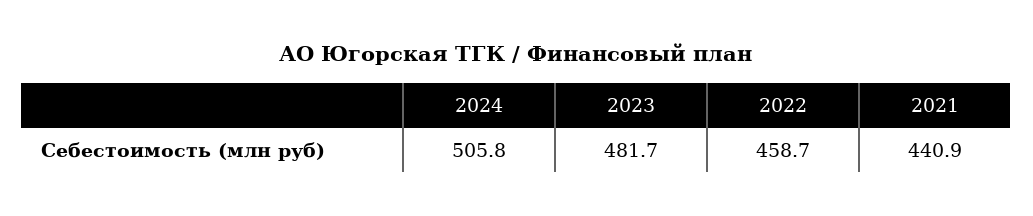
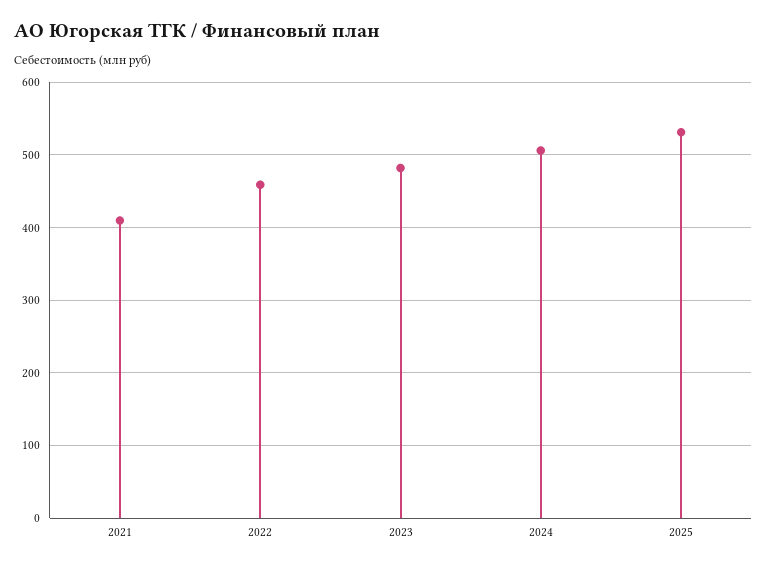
2021: 440.9 -> 410
2025: none -> 530

